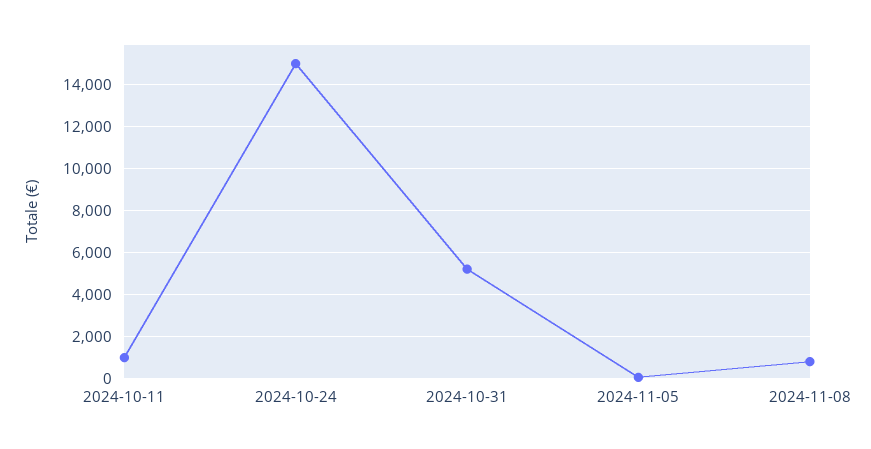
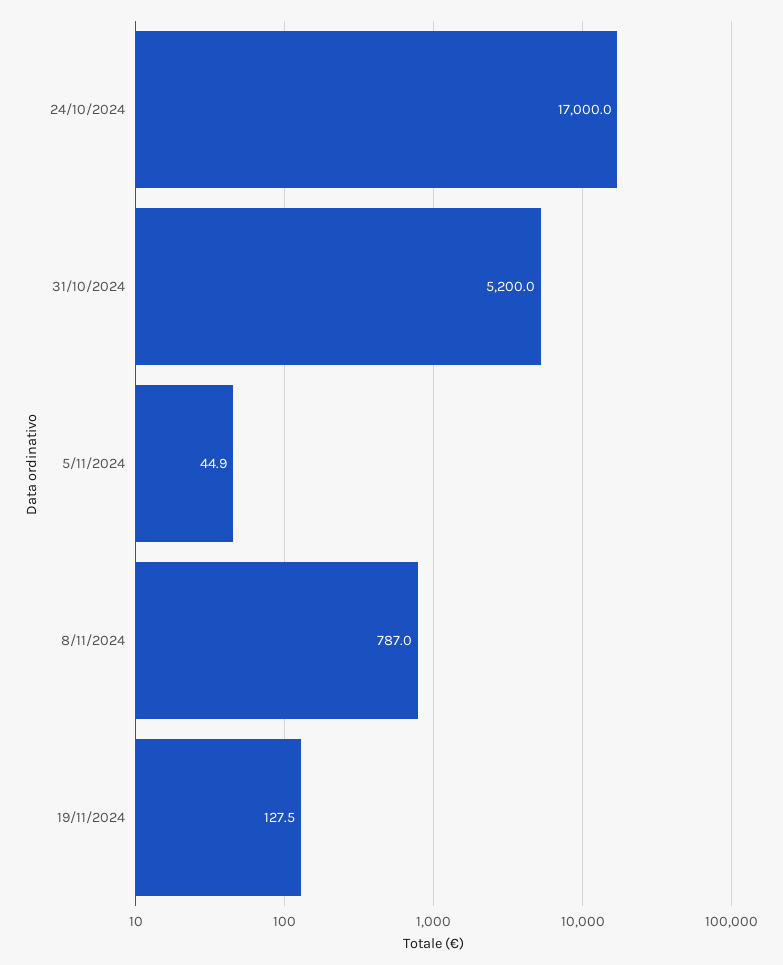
2024-10-11: 1000 -> none
2024-10-24: 15000 -> 17000
19/11/2024: none -> 127.5

